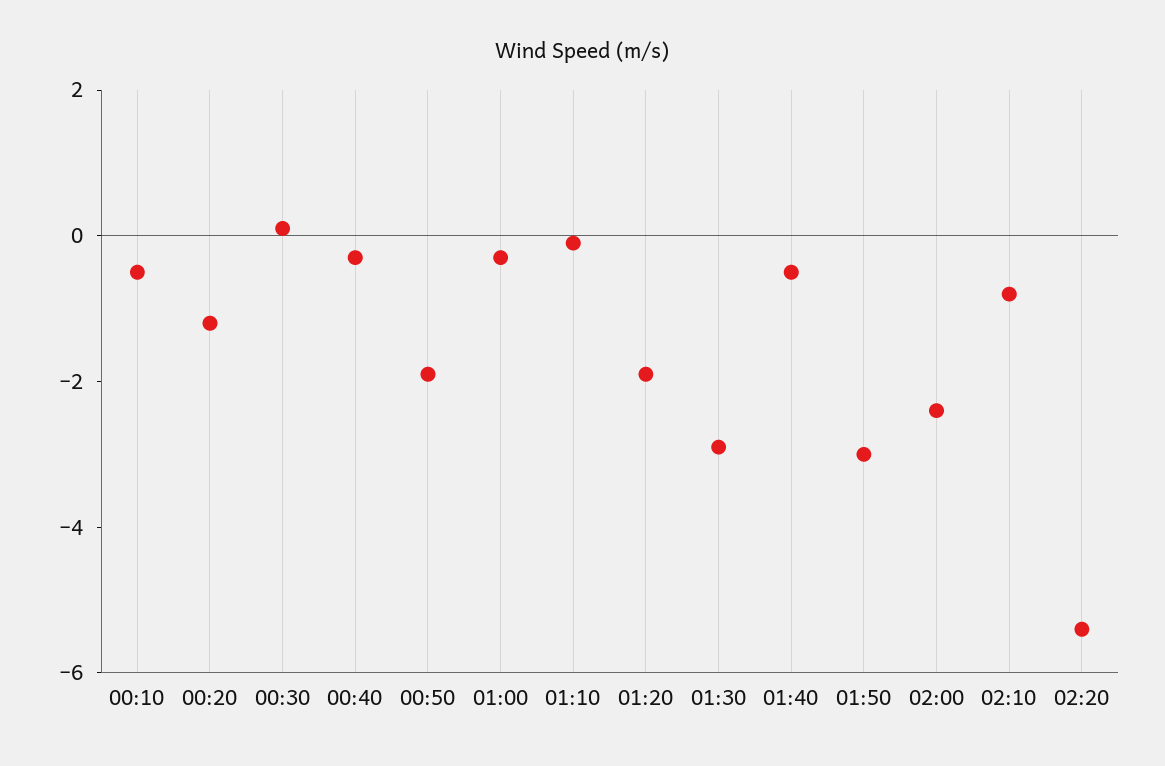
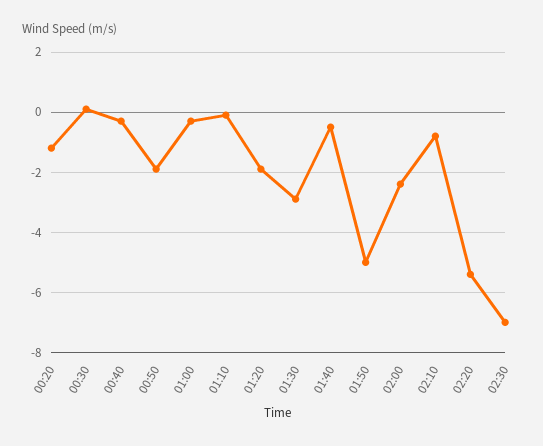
00:10: -0.5 -> none
01:50: -3 -> -5
02:30: none -> -7

